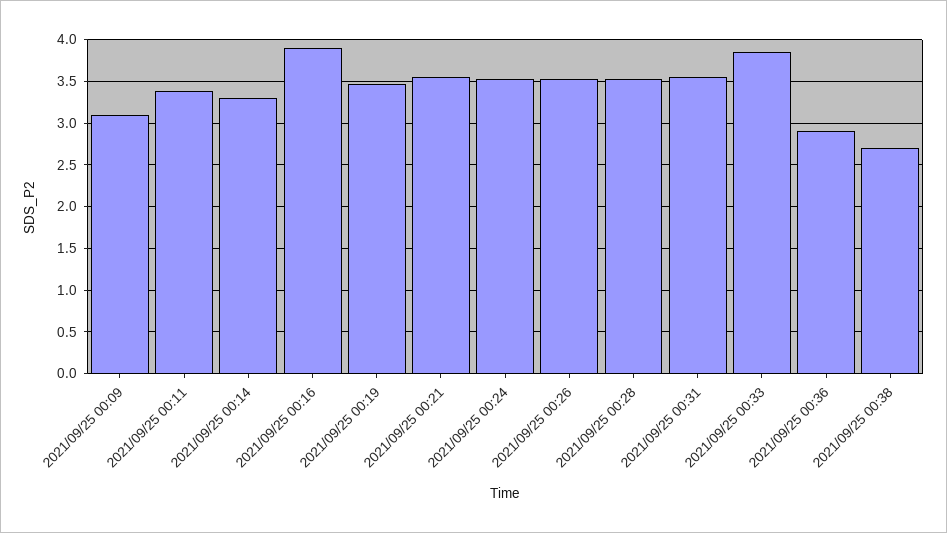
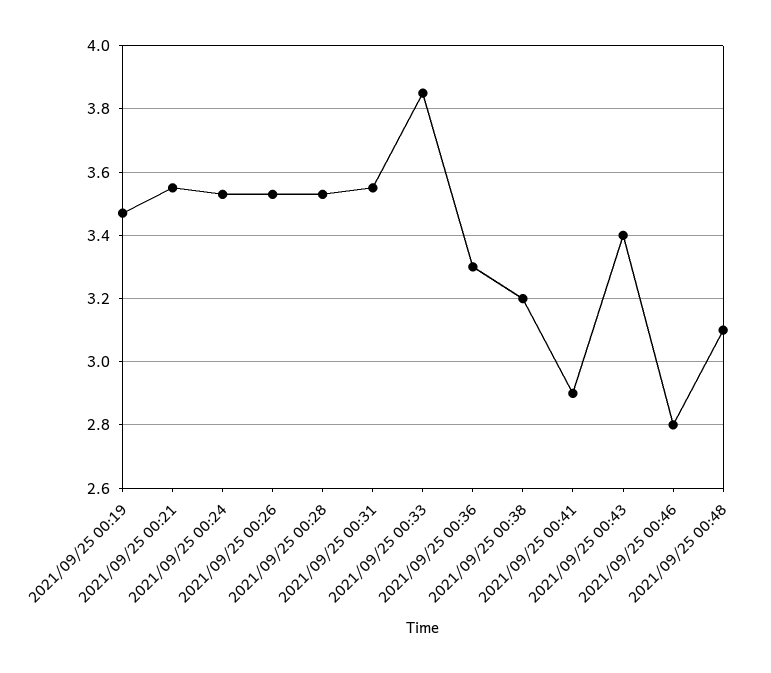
2021/09/25 00:09: 3.1 -> none
2021/09/25 00:11: 3.4 -> none
2021/09/25 00:14: 3.3 -> none
2021/09/25 00:16: 3.9 -> none
2021/09/25 00:36: 2.9 -> 3.3
2021/09/25 00:38: 2.7 -> 3.2
2021/09/25 00:41: none -> 2.9
2021/09/25 00:43: none -> 3.4
2021/09/25 00:46: none -> 2.8
2021/09/25 00:48: none -> 3.1

